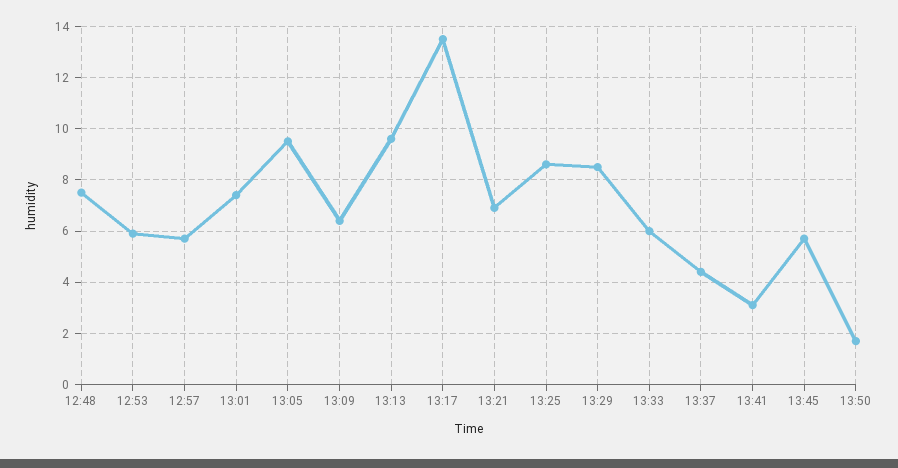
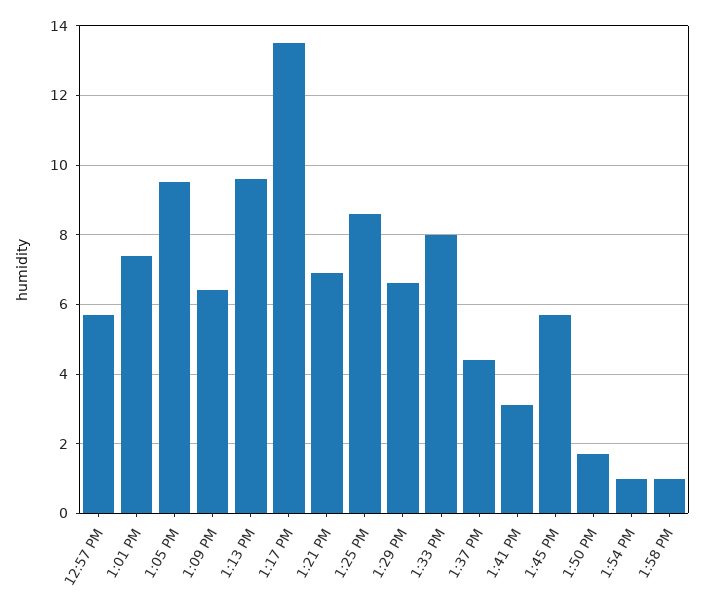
12:48: 7.5 -> none
12:53: 6 -> none
13:29: 8.5 -> 6.5
13:33: 6 -> 8
1:54 PM: none -> 1
1:58 PM: none -> 1

